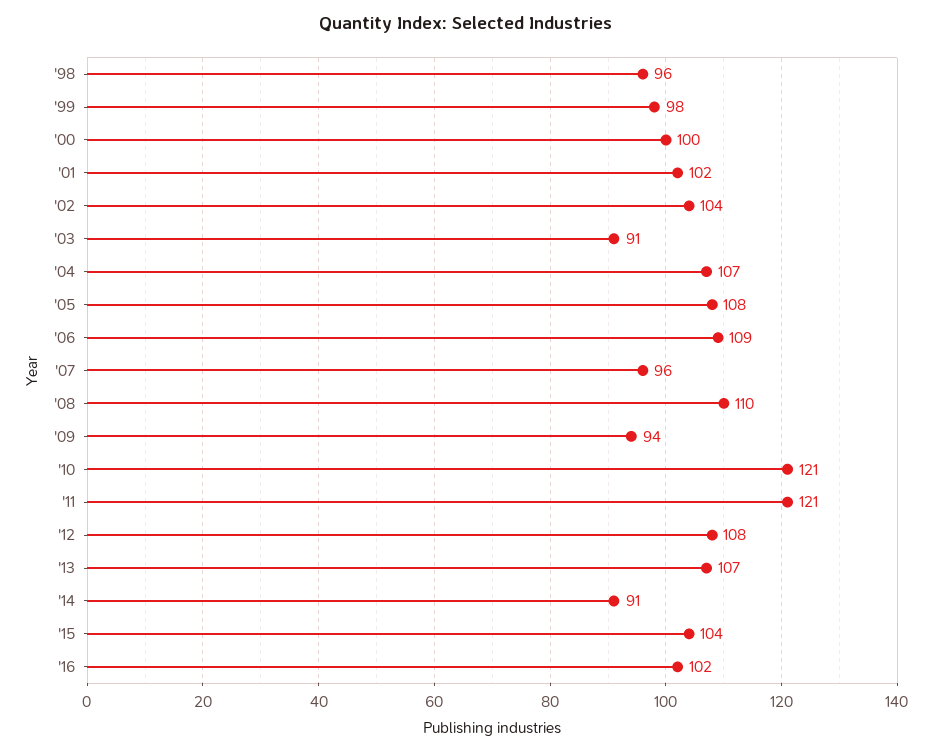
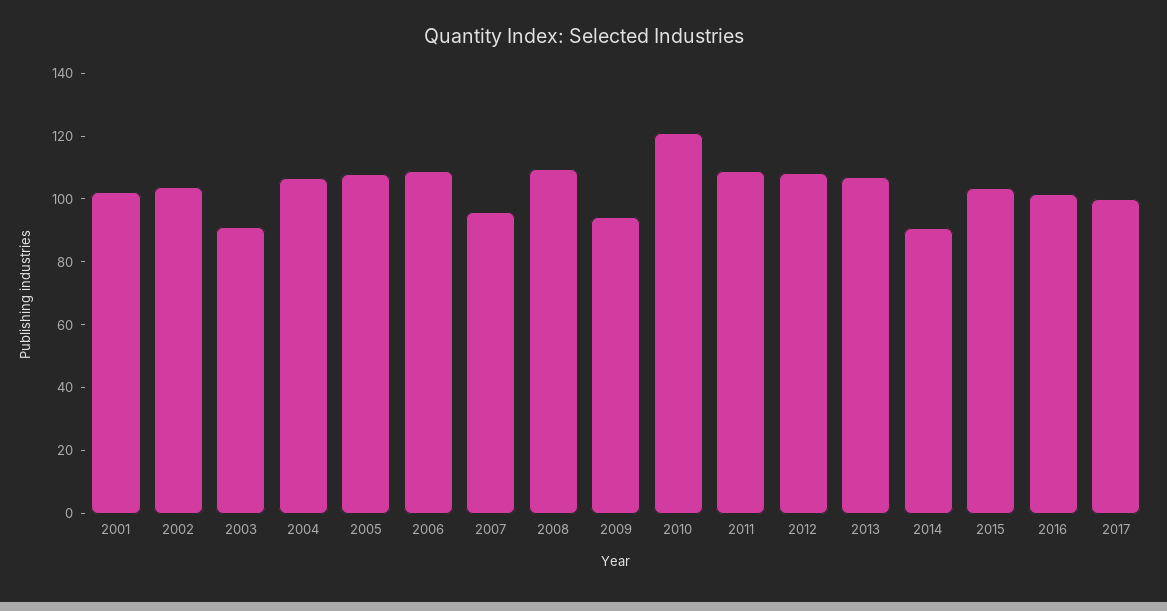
'98: 96 -> none
'99: 98 -> none
'00: 100 -> none
'11: 121 -> 110
2017: none -> 100

